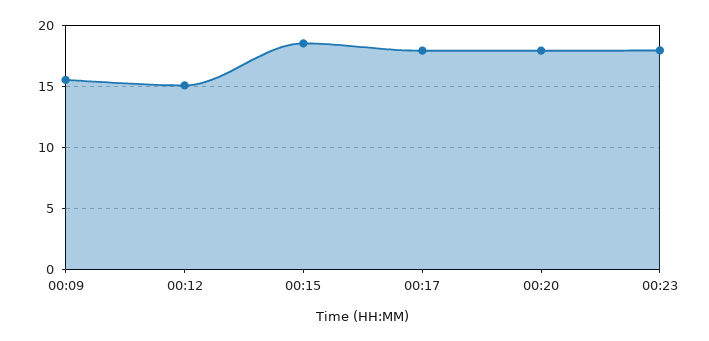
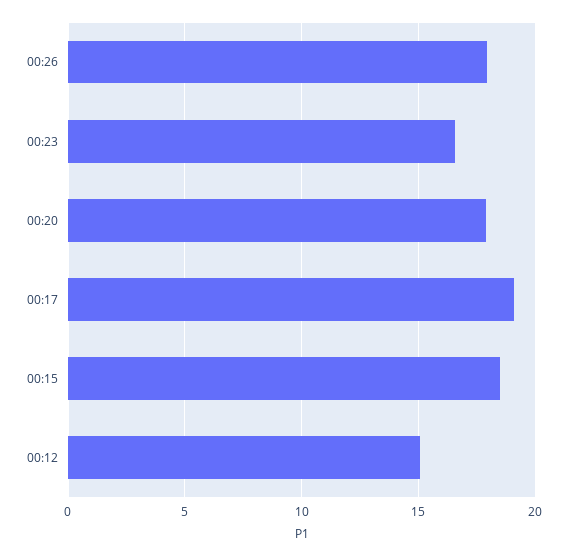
00:09: 15.5 -> none
00:17: 18 -> 19
00:23: 18 -> 16.5
00:26: none -> 18

